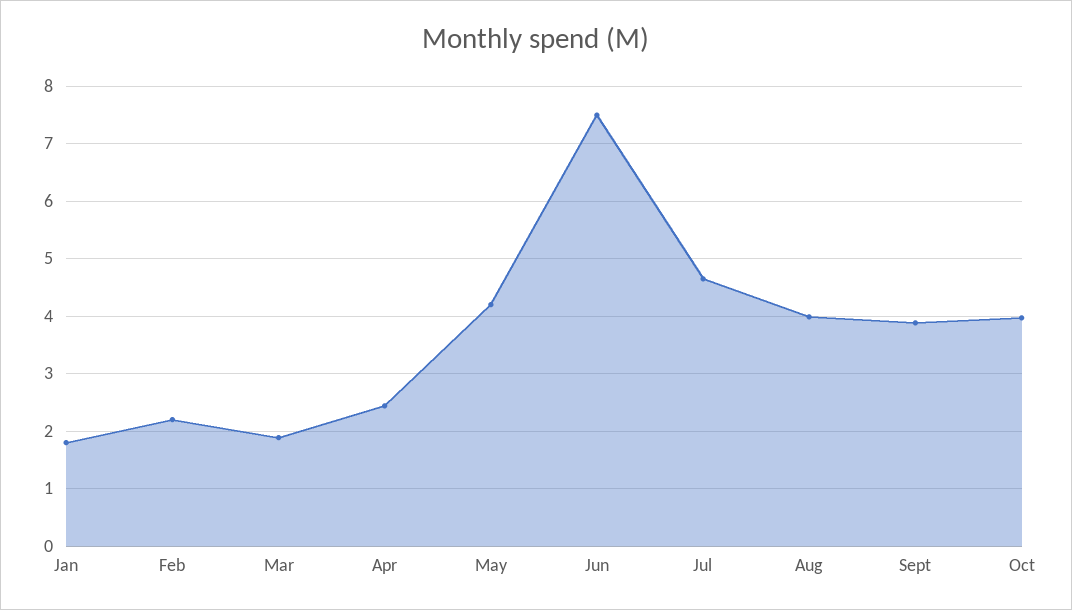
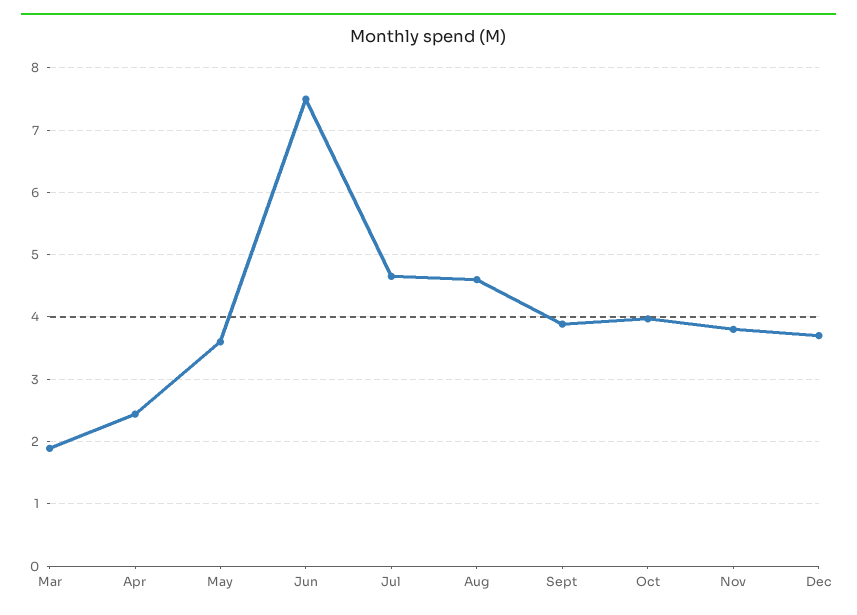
Jan: 1.8 -> none
Feb: 2.2 -> none
May: 4.2 -> 3.6
Aug: 4 -> 4.6
Nov: none -> 3.8
Dec: none -> 3.7

